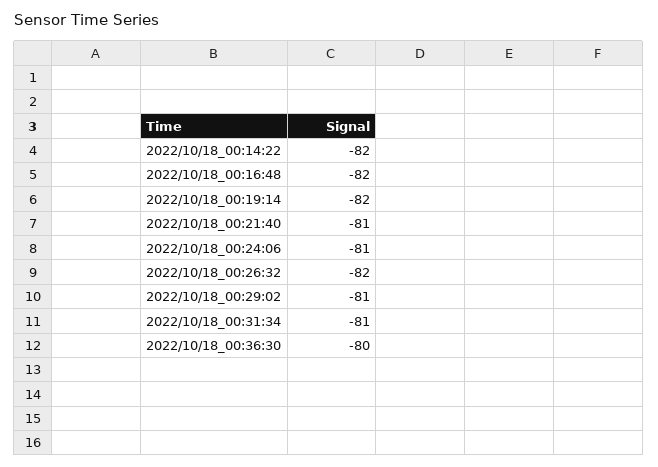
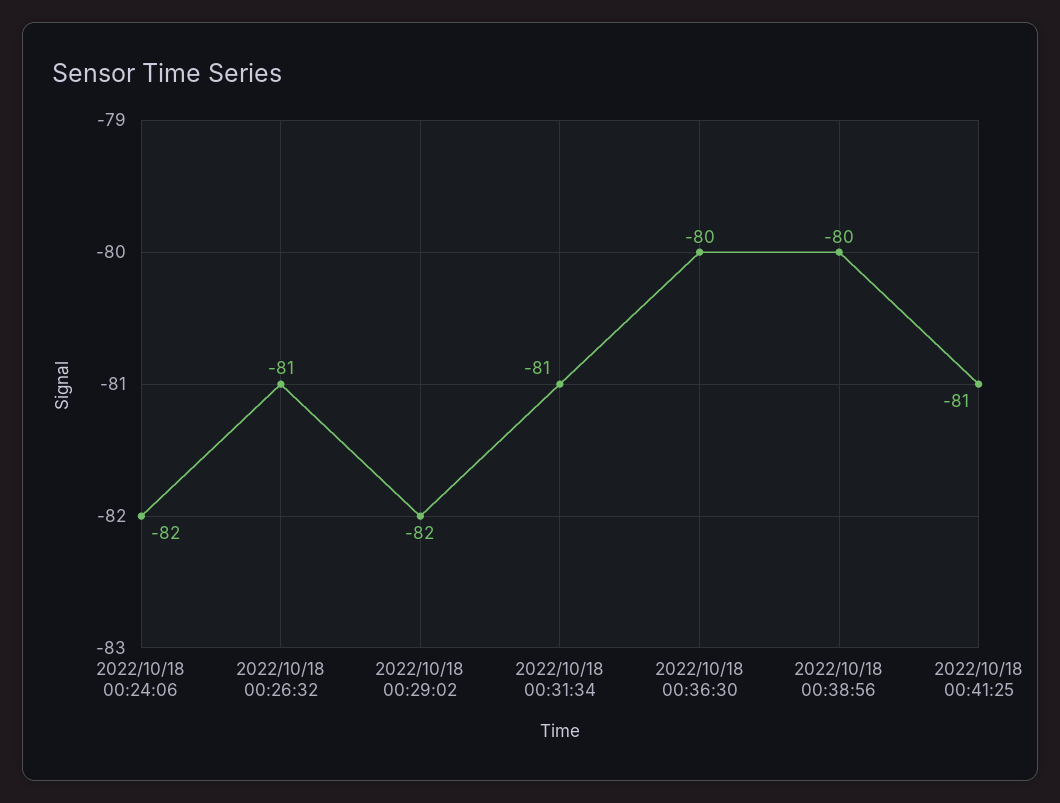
2022/10/18_00:14:22: -82 -> none
2022/10/18_00:16:48: -82 -> none
2022/10/18_00:19:14: -82 -> none
2022/10/18_00:21:40: -81 -> none
2022/10/18_00:24:06: -81 -> -82
2022/10/18_00:26:32: -82 -> -81
2022/10/18_00:29:02: -81 -> -82
2022/10/18 00:38:56: none -> -80
2022/10/18 00:41:25: none -> -81

